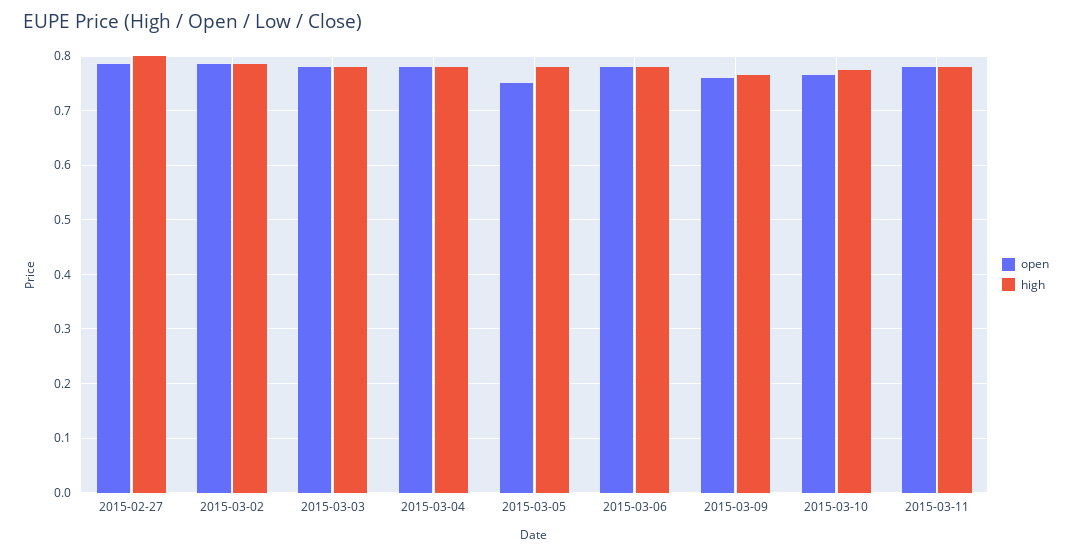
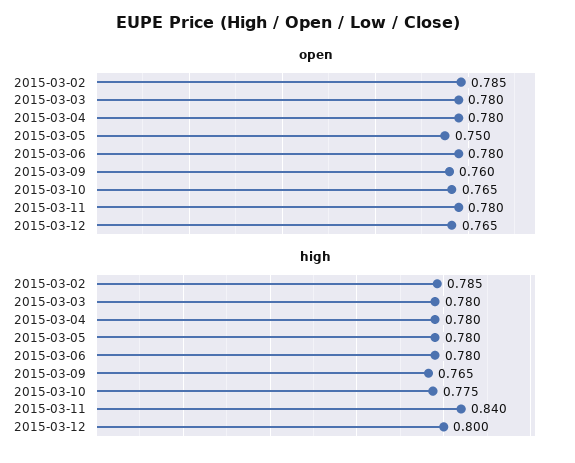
open, 2015-02-27: 0.78 -> none
high, 2015-02-27: 0.8 -> none
high, 2015-03-11: 0.78 -> 0.84
open, 2015-03-12: none -> 0.765
high, 2015-03-12: none -> 0.8

